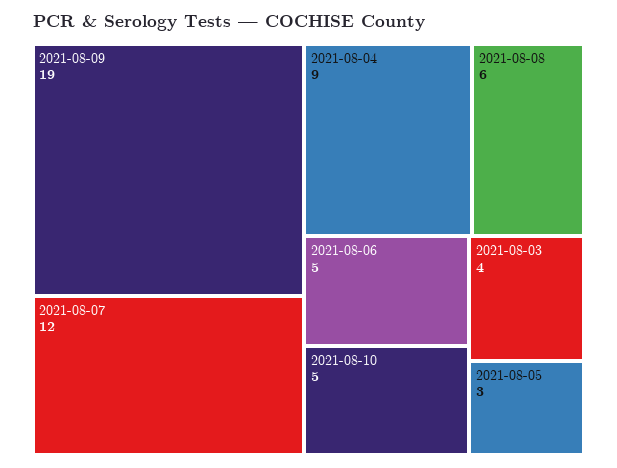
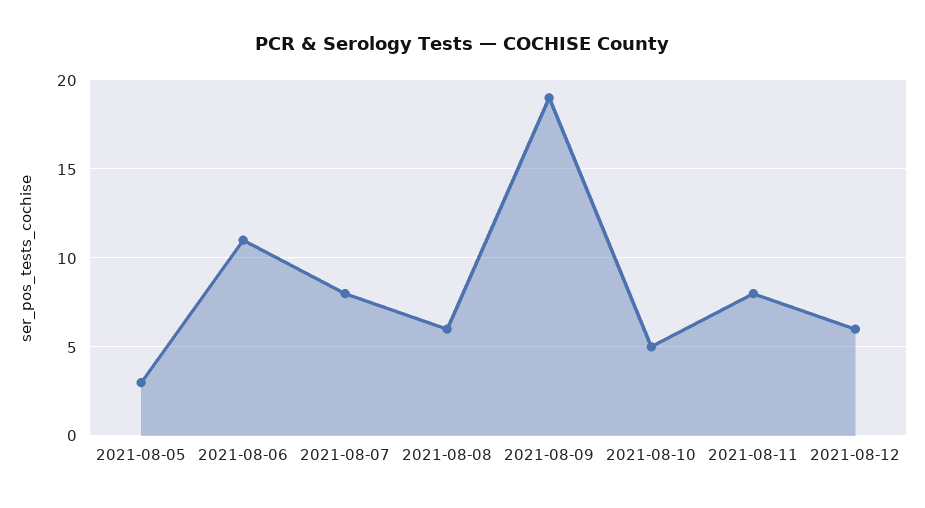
2021-08-07: 12 -> 8
2021-08-04: 9 -> none
2021-08-06: 5 -> 11
2021-08-03: 4 -> none
2021-08-11: none -> 8
2021-08-12: none -> 6

